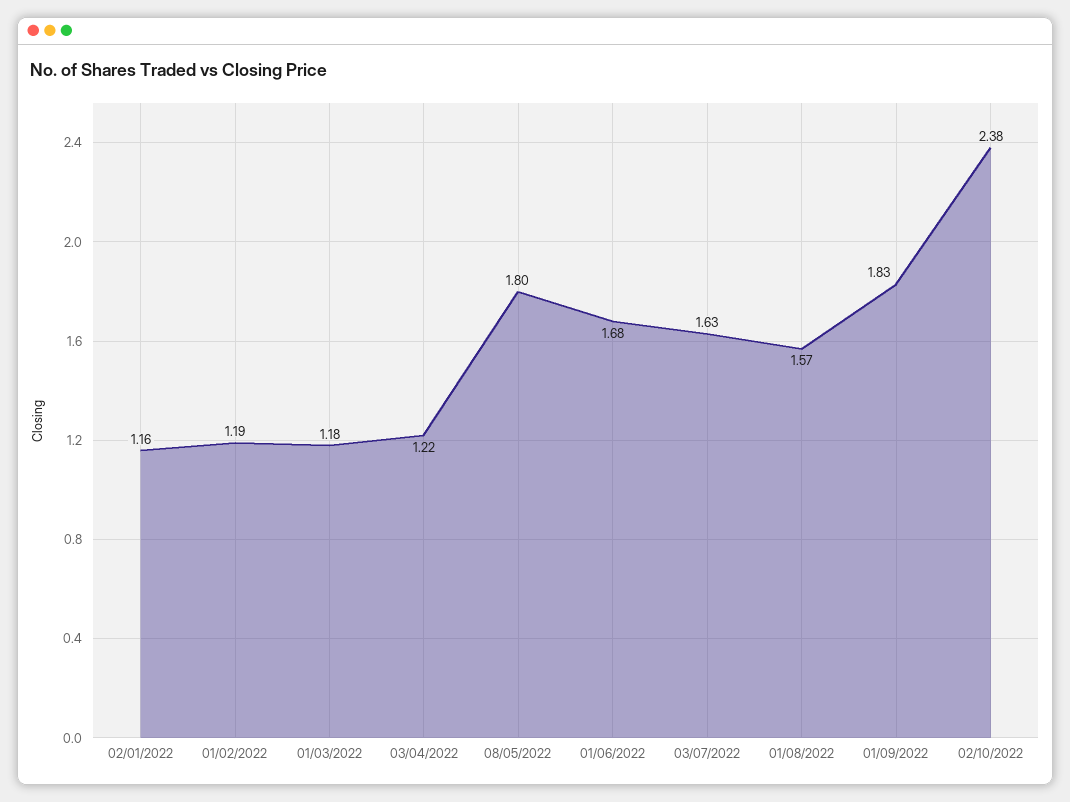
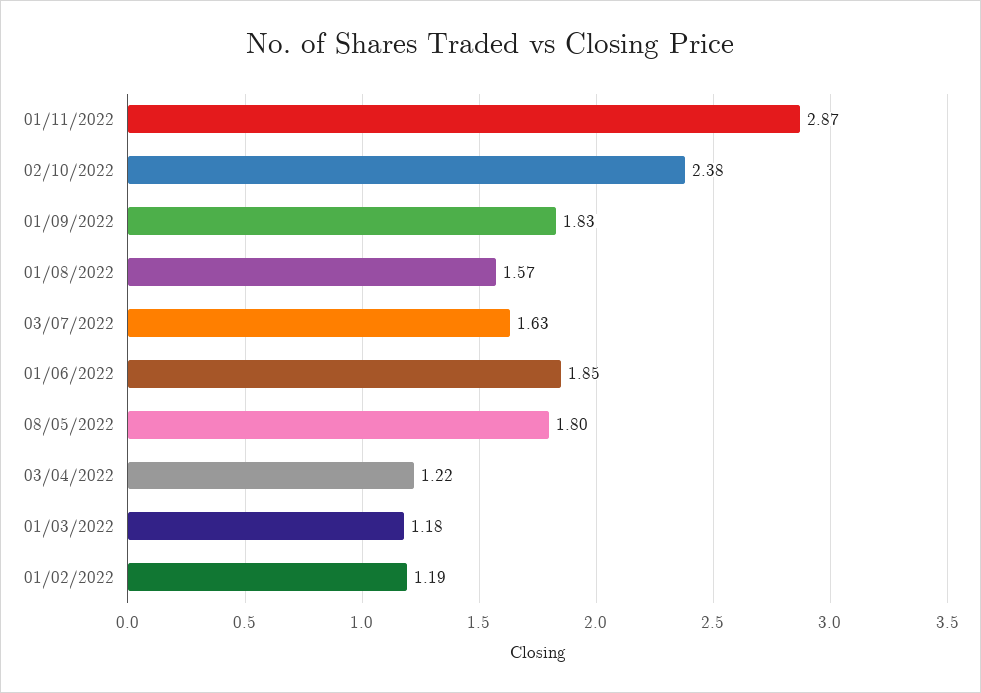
02/01/2022: 1.16 -> none
01/06/2022: 1.68 -> 1.85
01/11/2022: none -> 2.87

